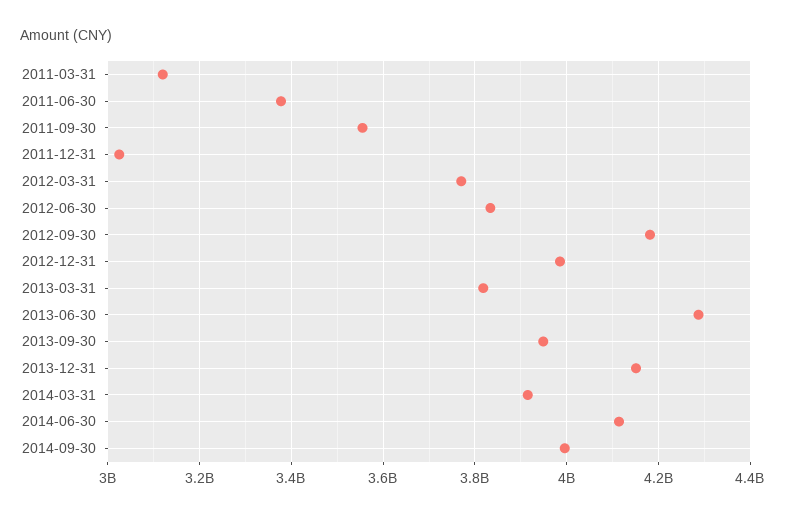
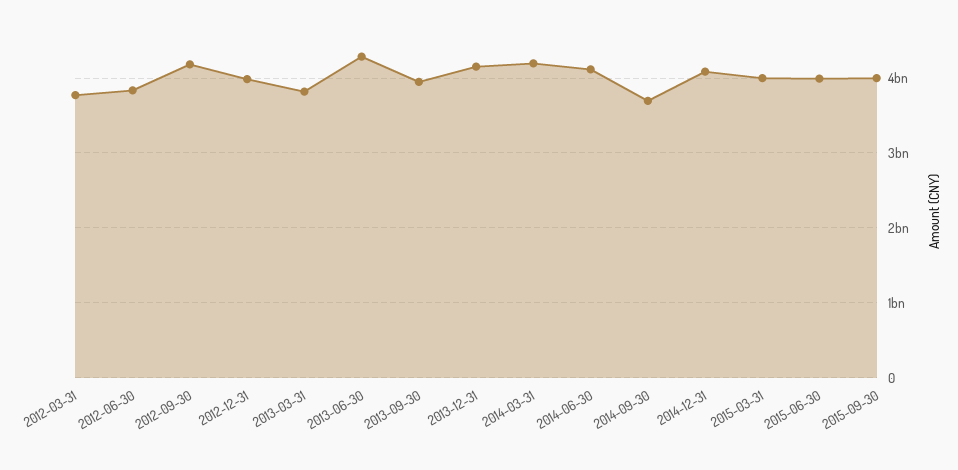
2011-03-31: 3120000000 -> none
2011-06-30: 3380000000 -> none
2011-09-30: 3560000000 -> none
2011-12-31: 3020000000 -> none
2014-03-31: 3920000000 -> 4200000000
2014-09-30: 4000000000 -> 3700000000
2014-12-31: none -> 4100000000
2015-03-31: none -> 4000000000
2015-06-30: none -> 4000000000
2015-09-30: none -> 4000000000

